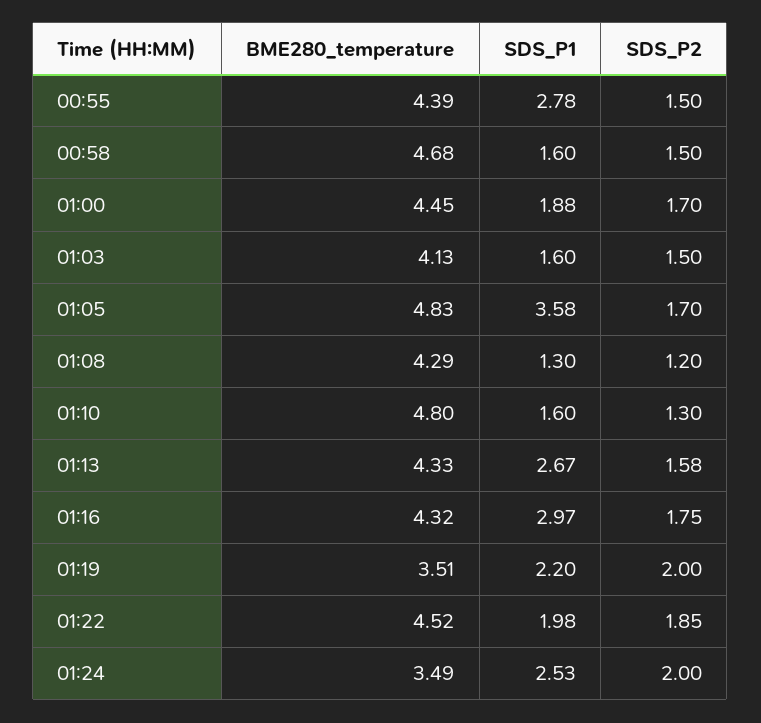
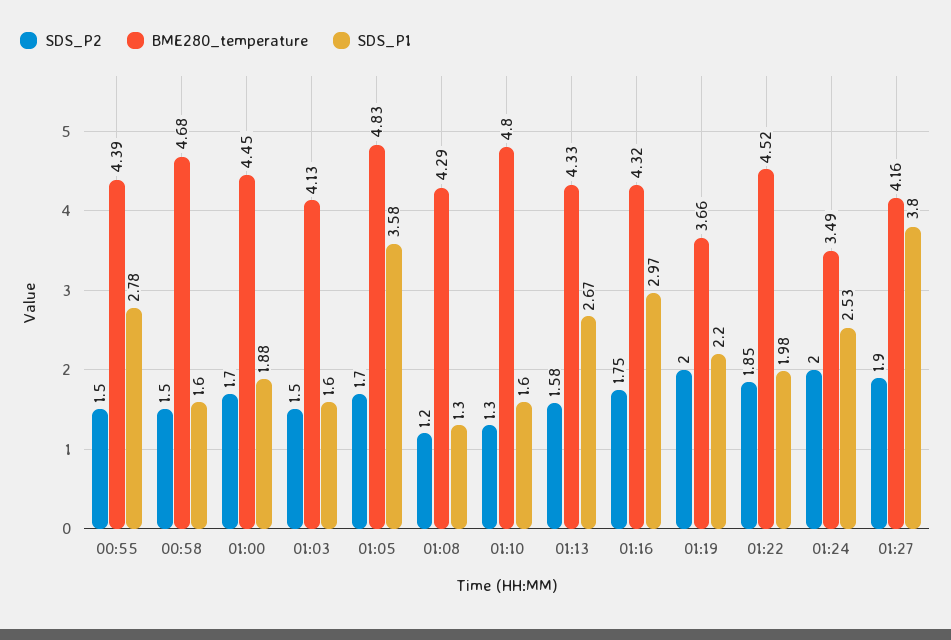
BME280_temperature, 01:19: 3.51 -> 3.66
SDS_P2, 01:27: none -> 1.9
BME280_temperature, 01:27: none -> 4.16
SDS_P1, 01:27: none -> 3.8

